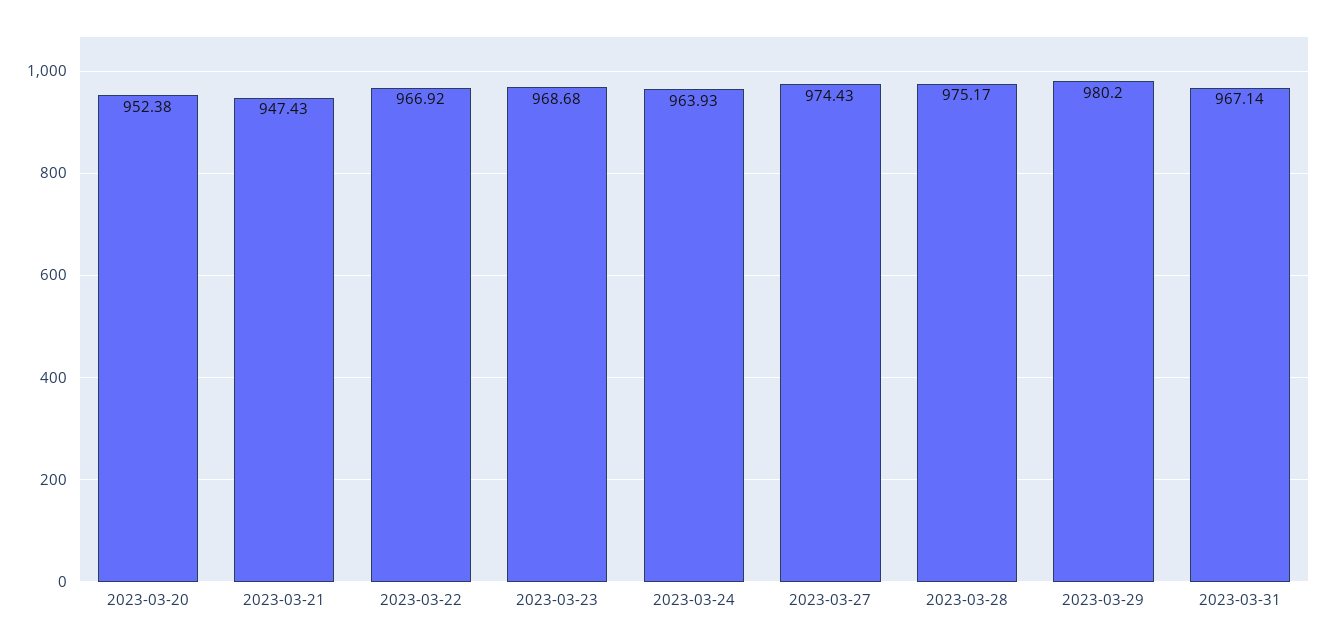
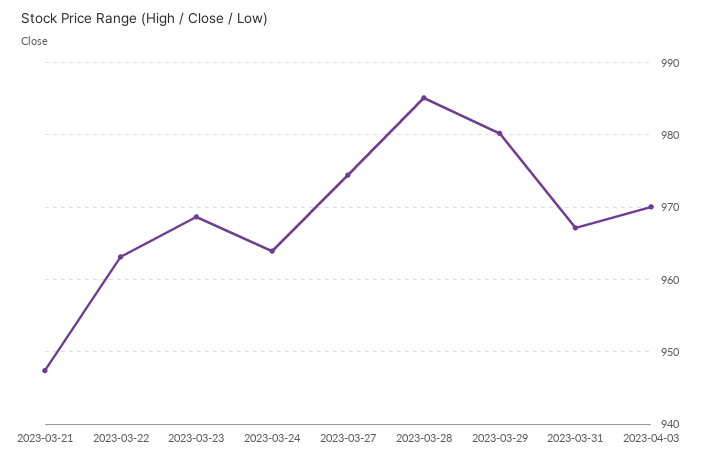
2023-03-20: 952.38 -> none
2023-03-22: 966.92 -> 963
2023-03-28: 975.17 -> 985
2023-04-03: none -> 970

